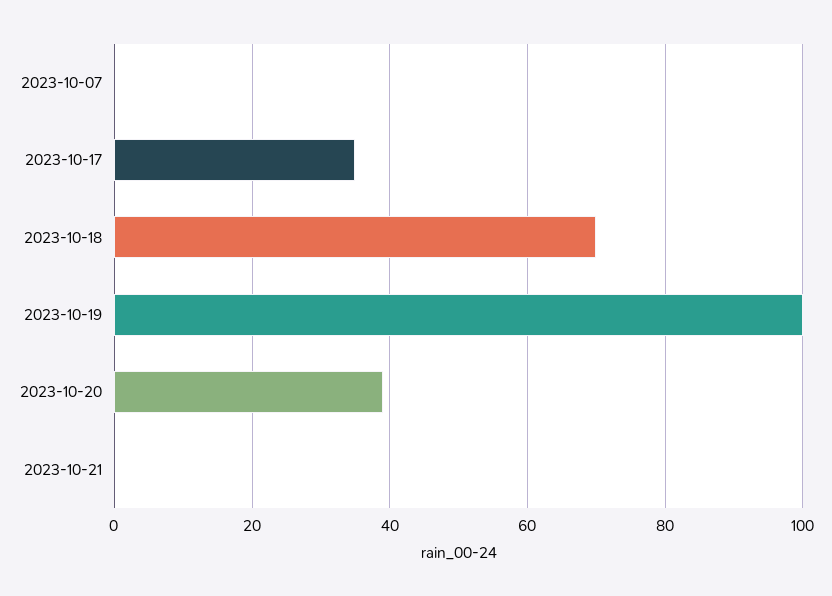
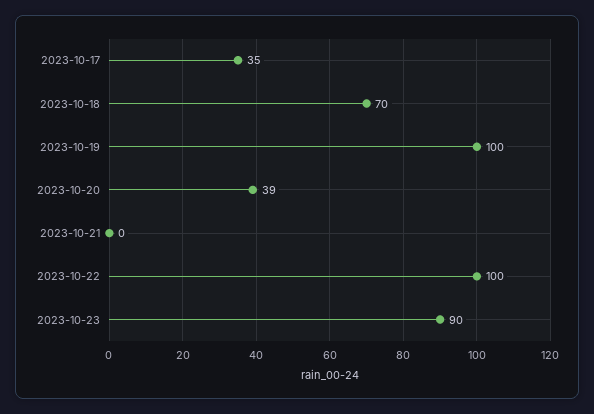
2023-10-07: 0 -> none
2023-10-22: none -> 100
2023-10-23: none -> 90

